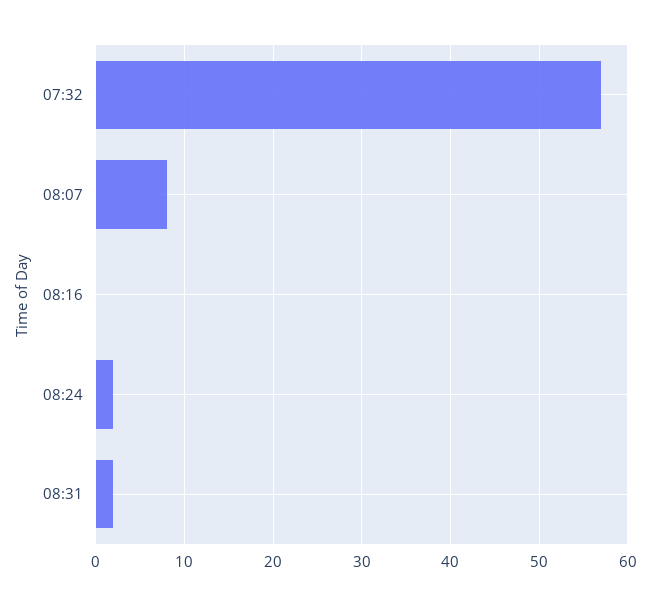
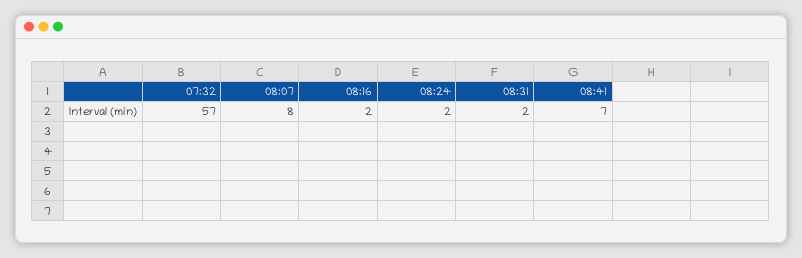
08:16: 0 -> 2
08:41: none -> 7

